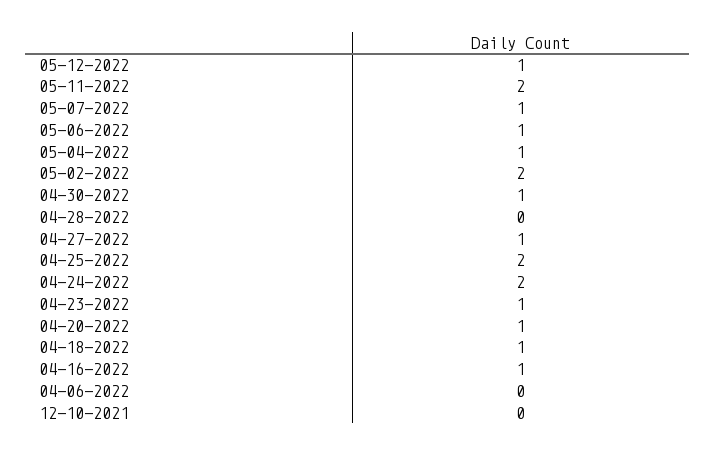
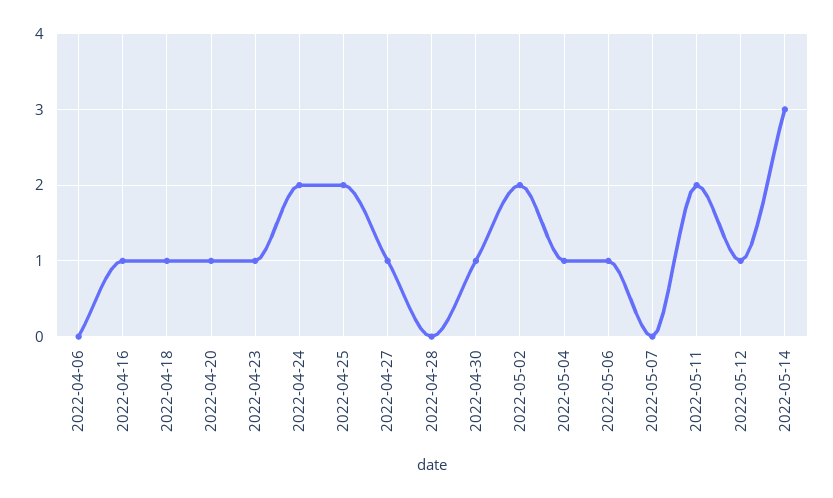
05-07-2022: 1 -> 0
12-10-2021: 0 -> none
2022-05-14: none -> 3

